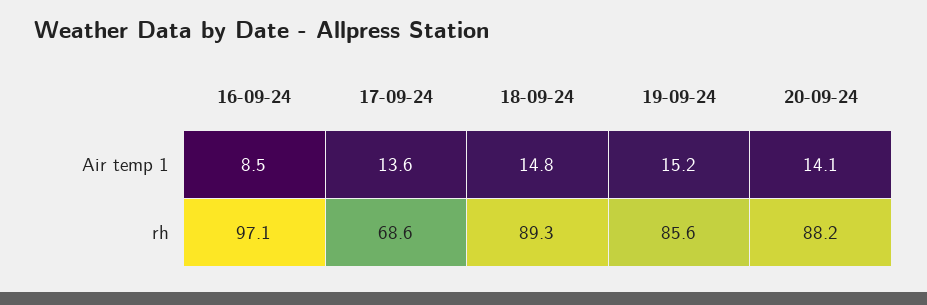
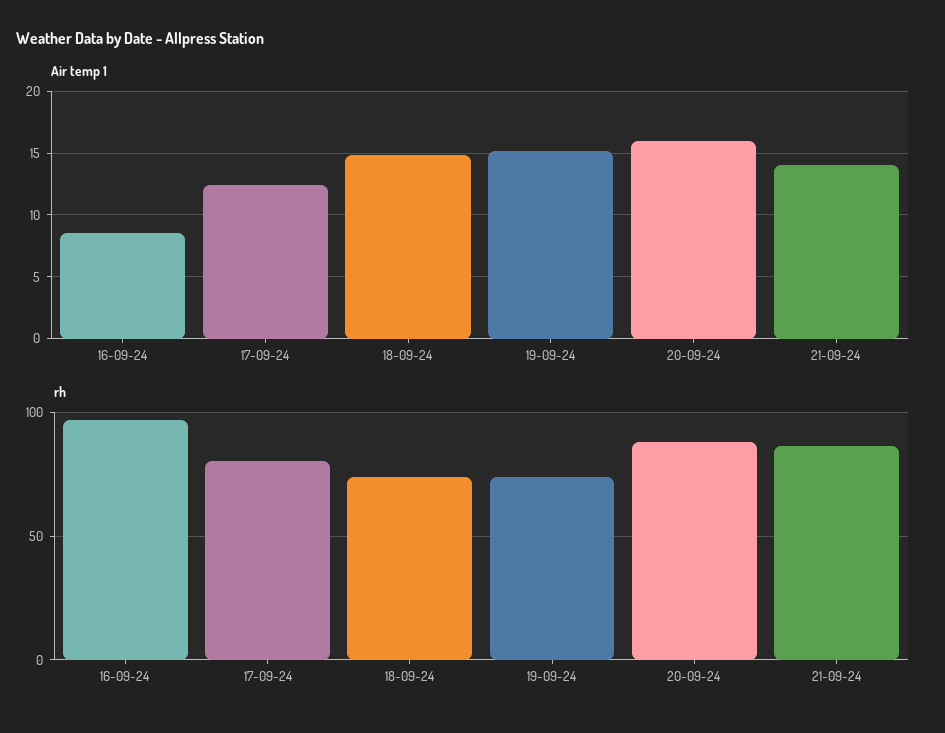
Air temp 1, 17-09-24: 13.6 -> 12.5
Air temp 1, 20-09-24: 14.1 -> 16
rh, 17-09-24: 68.6 -> 80
rh, 18-09-24: 89.3 -> 75
rh, 19-09-24: 85.6 -> 75
Air temp 1, 21-09-24: none -> 14
rh, 21-09-24: none -> 85

